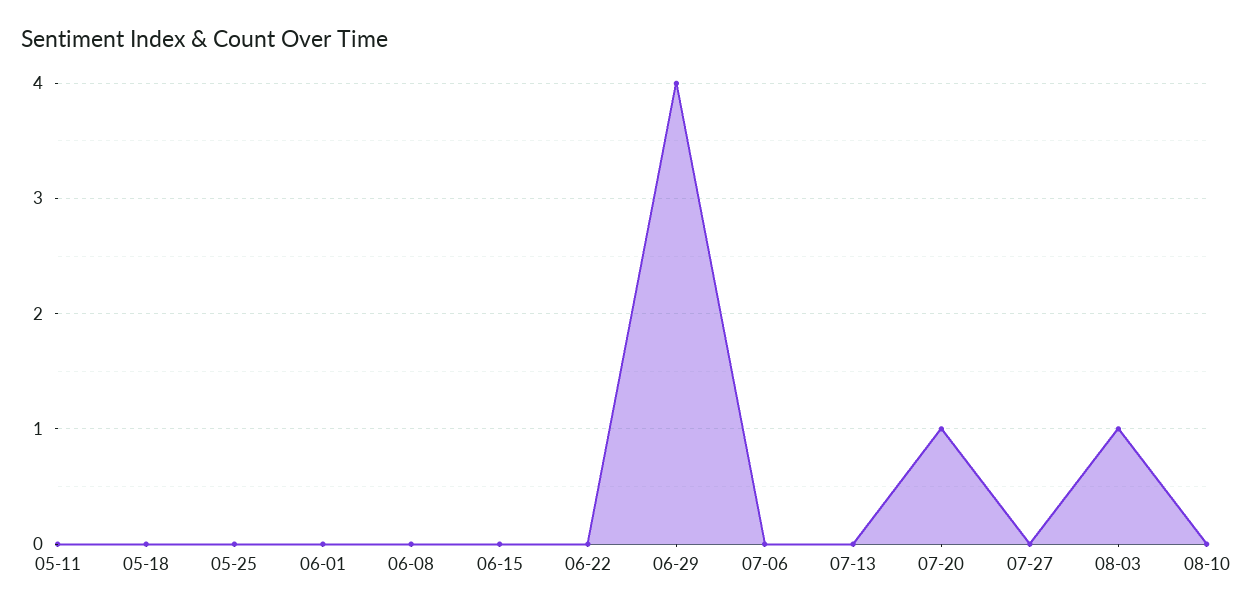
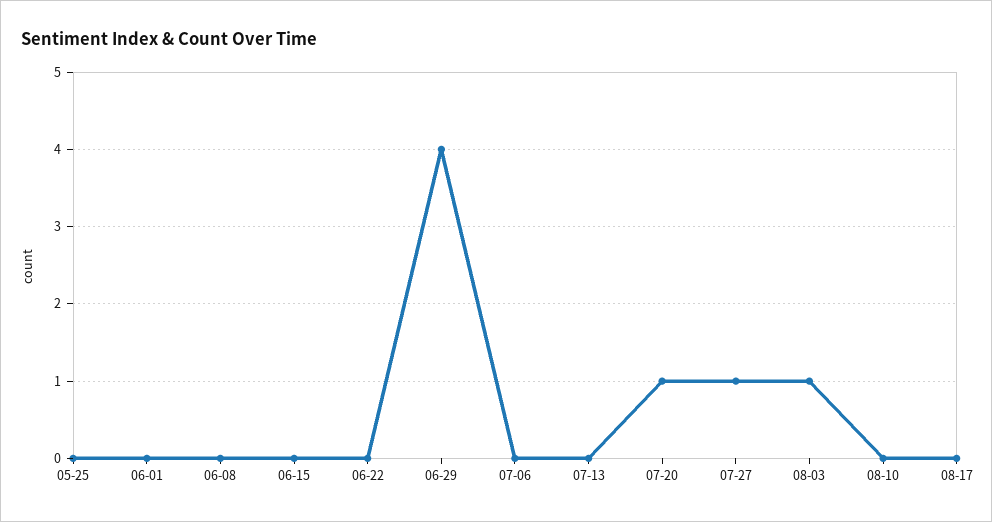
05-11: 0 -> none
05-18: 0 -> none
07-27: 0 -> 1
08-17: none -> 0

